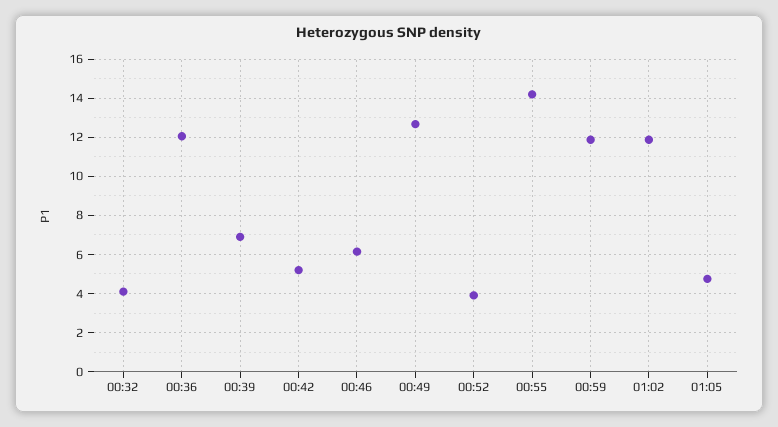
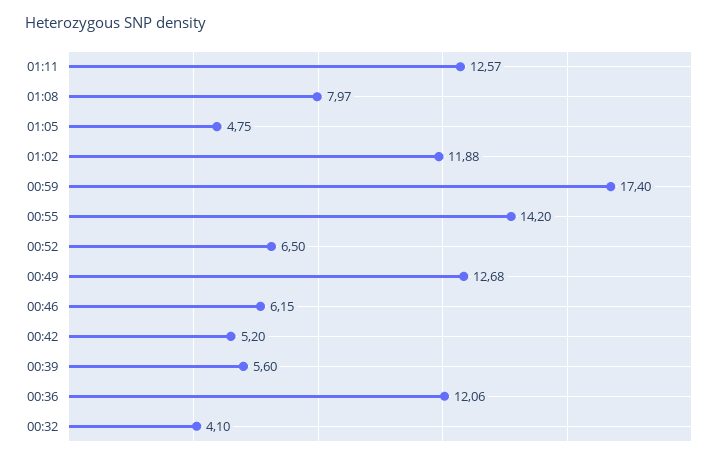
00:39: 7 -> 5.6
00:52: 4 -> 6.5
00:59: 12 -> 17.4
01:11: none -> 12.57
01:08: none -> 7.97

